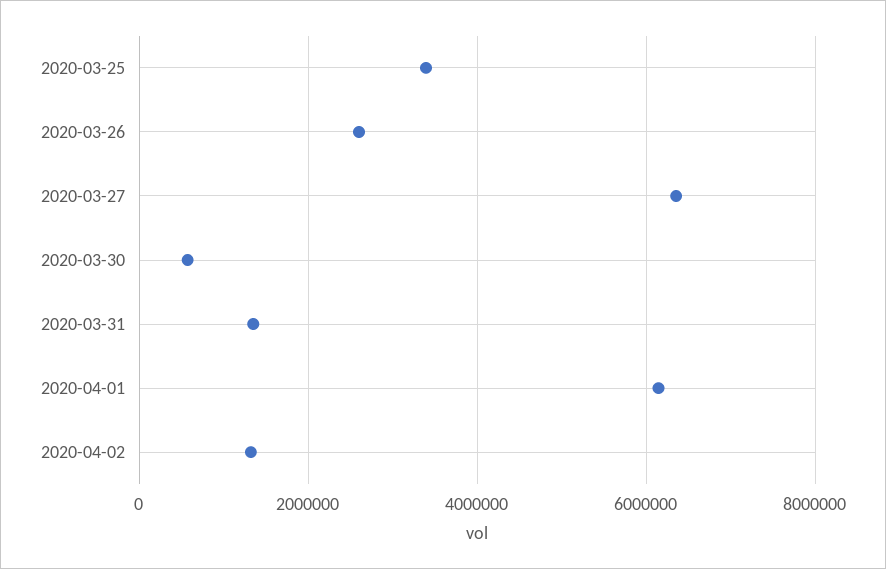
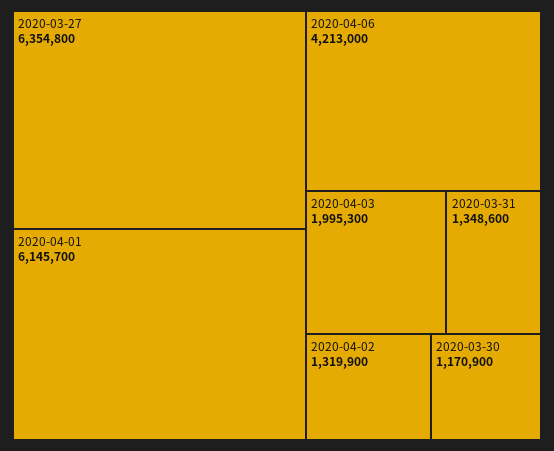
2020-03-25: 3400000 -> none
2020-03-26: 2600000 -> none
2020-03-30: 600000 -> 1170900
2020-04-06: none -> 4213000
2020-04-03: none -> 1995300

